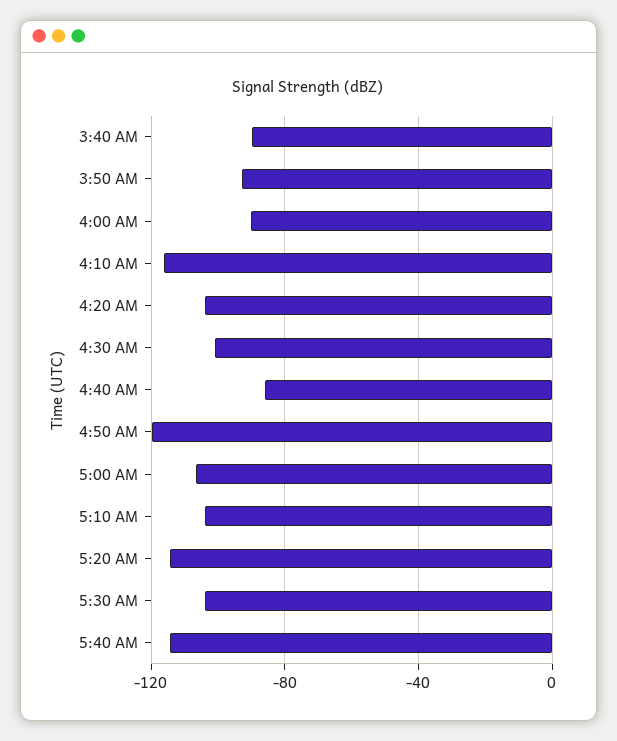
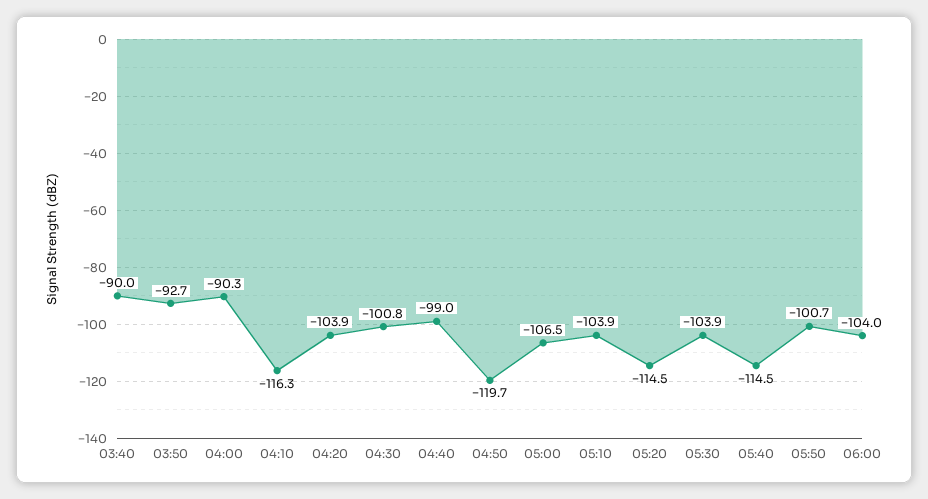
4:40 AM: -85 -> -99
05:50: none -> -100.7
06:00: none -> -104

